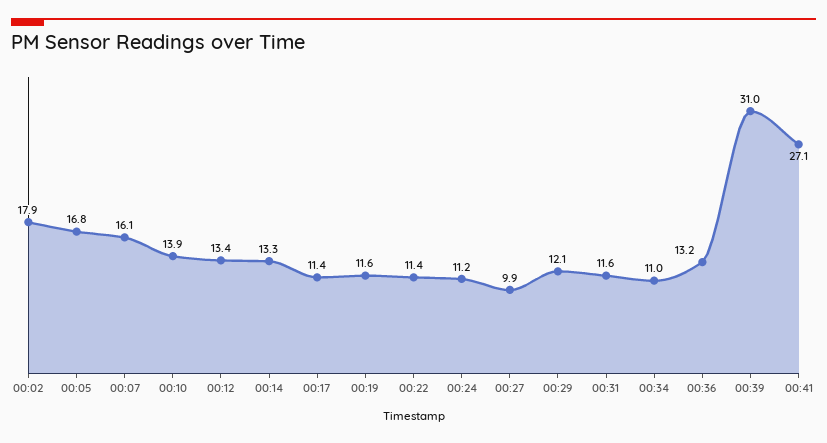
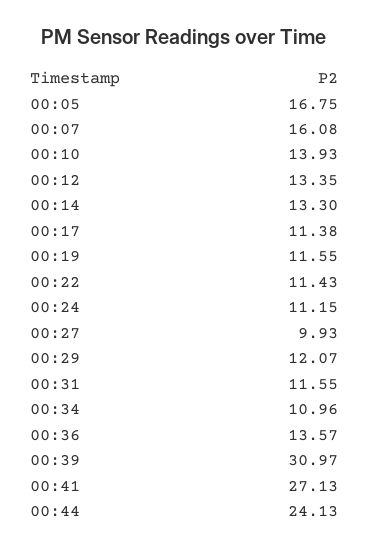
00:02: 17.9 -> none
00:36: 13.2 -> 13.57
00:44: none -> 24.13

